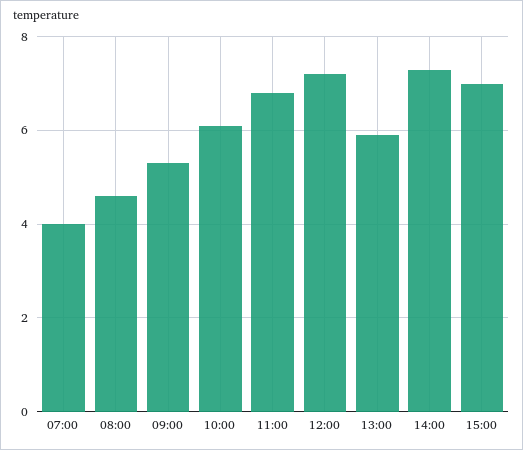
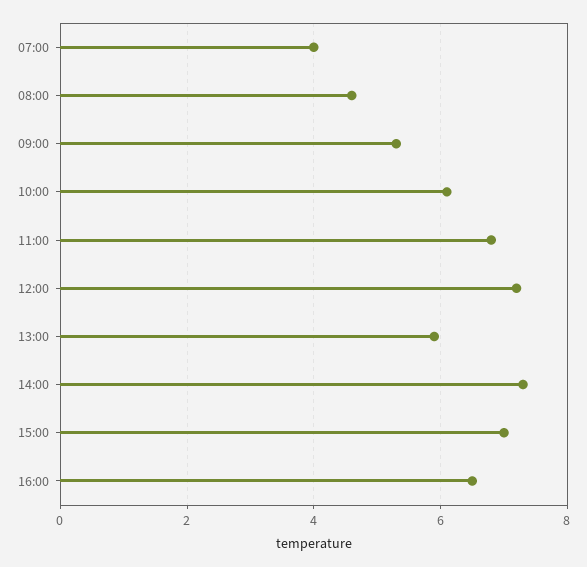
16:00: none -> 6.5

